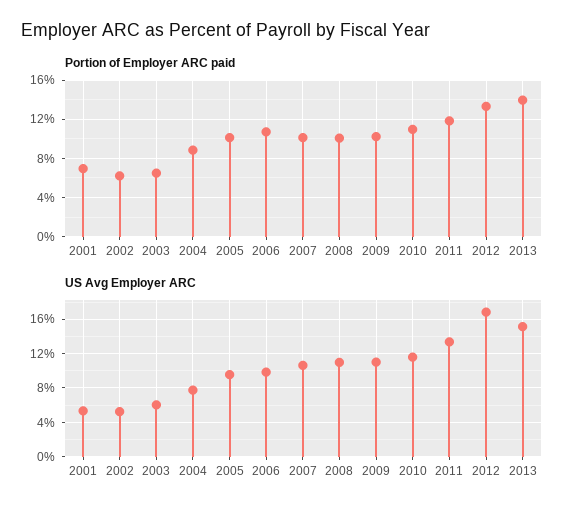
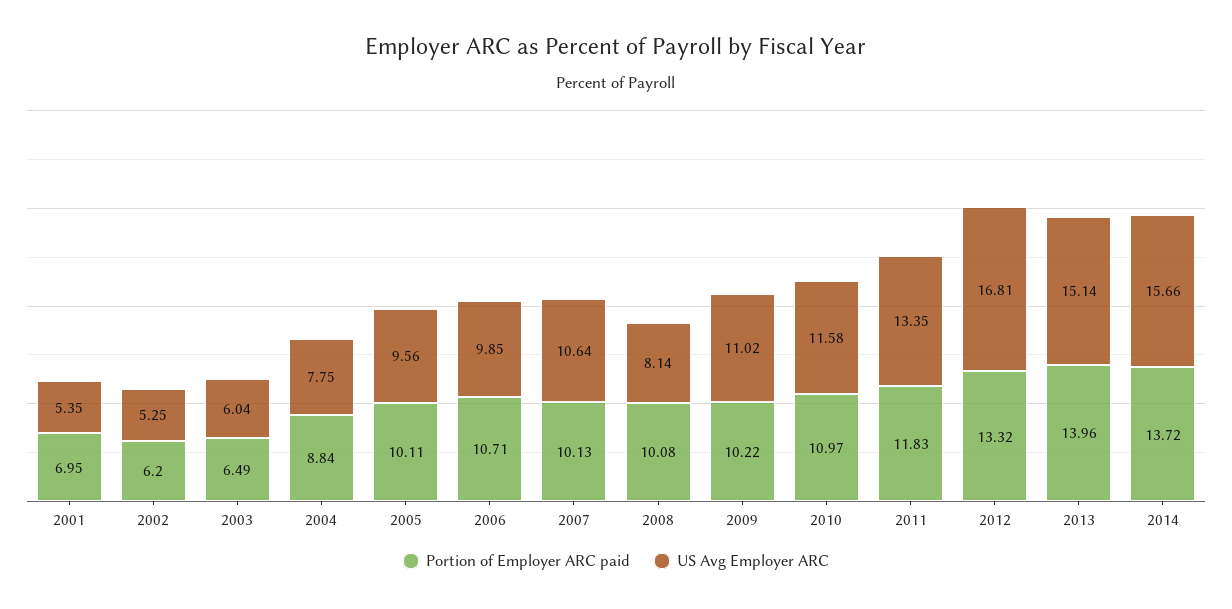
US Avg Employer ARC, 2008: 11 -> 8.14
Portion of Employer ARC paid, 2014: none -> 13.72
US Avg Employer ARC, 2014: none -> 15.66

